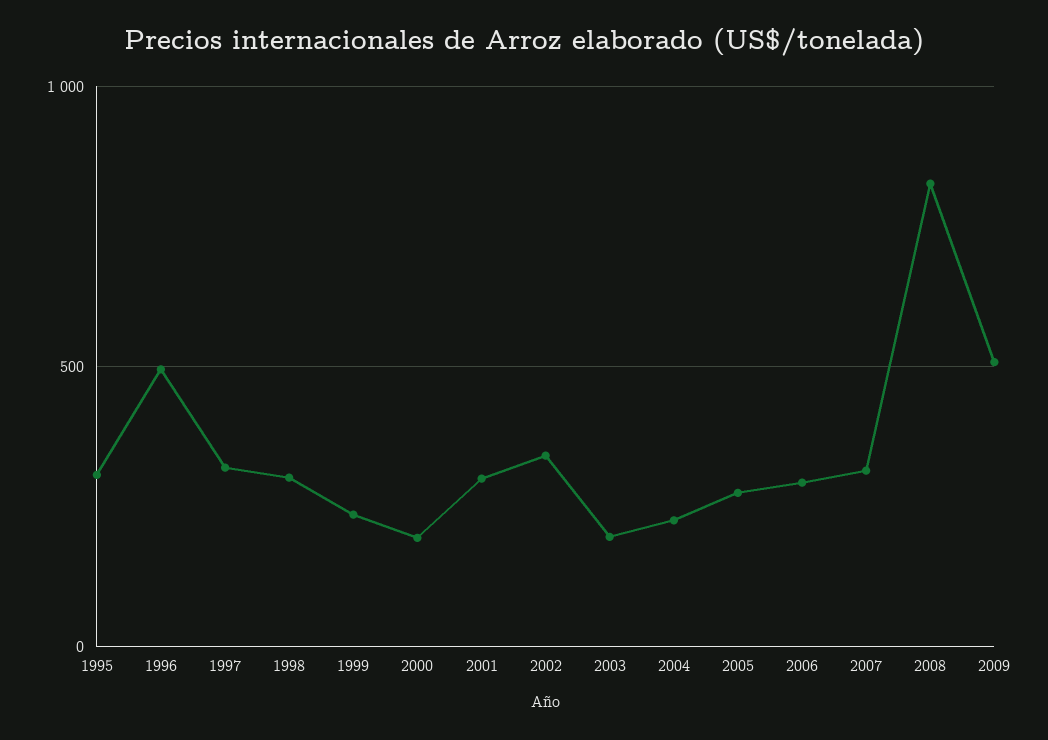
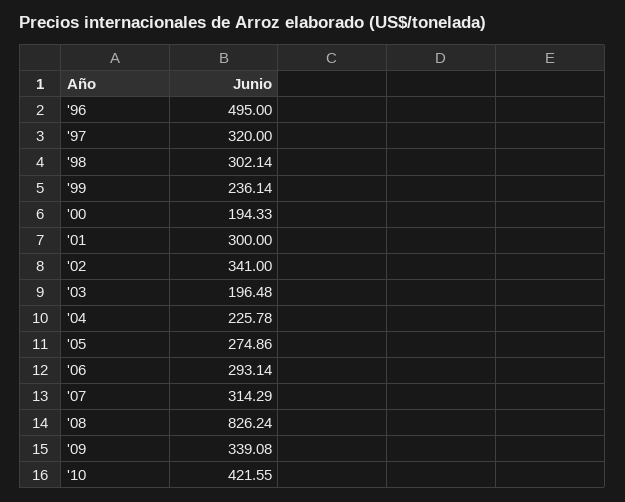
1995: 300 -> none
2009: 500 -> 339.08
'10: none -> 421.55

